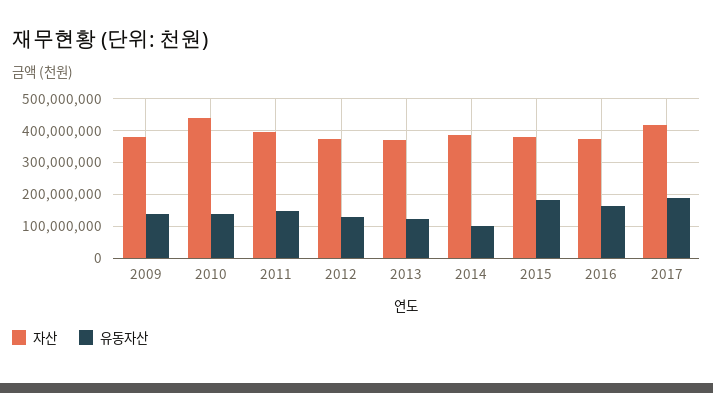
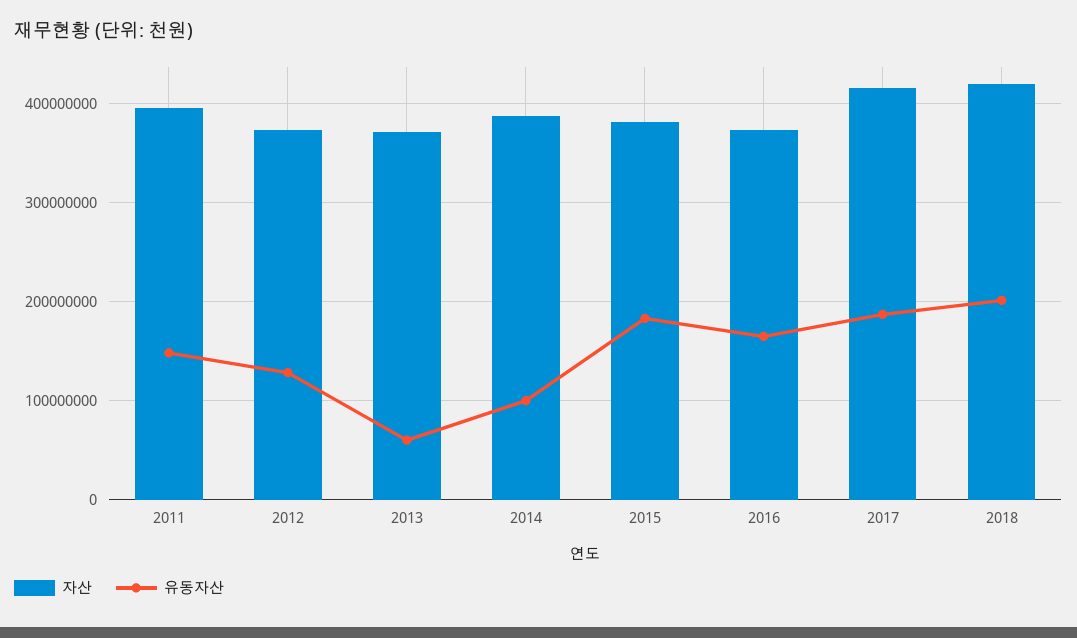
자산, 2009: 380000000 -> none
유동자산, 2009: 140000000 -> none
자산, 2010: 440000000 -> none
유동자산, 2010: 140000000 -> none
유동자산, 2013: 120000000 -> 60000000
자산, 2018: none -> 420000000
유동자산, 2018: none -> 200000000

